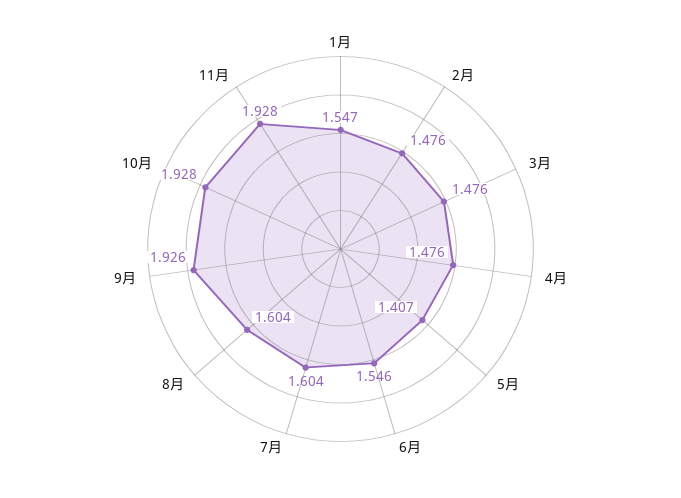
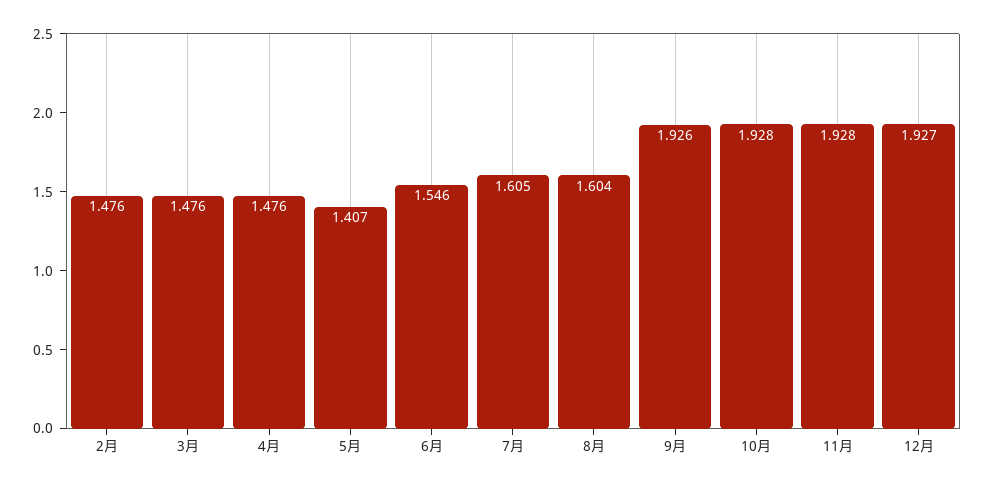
1月: 1.547 -> none
7月: 1.604 -> 1.605
12月: none -> 1.927

